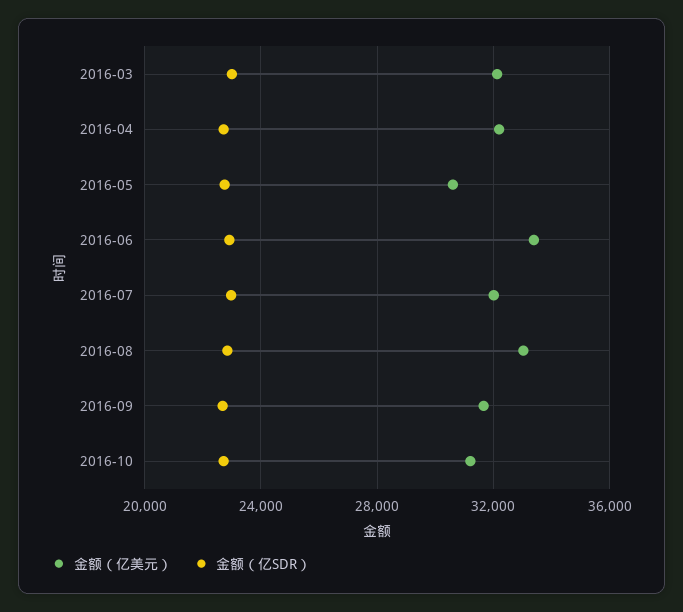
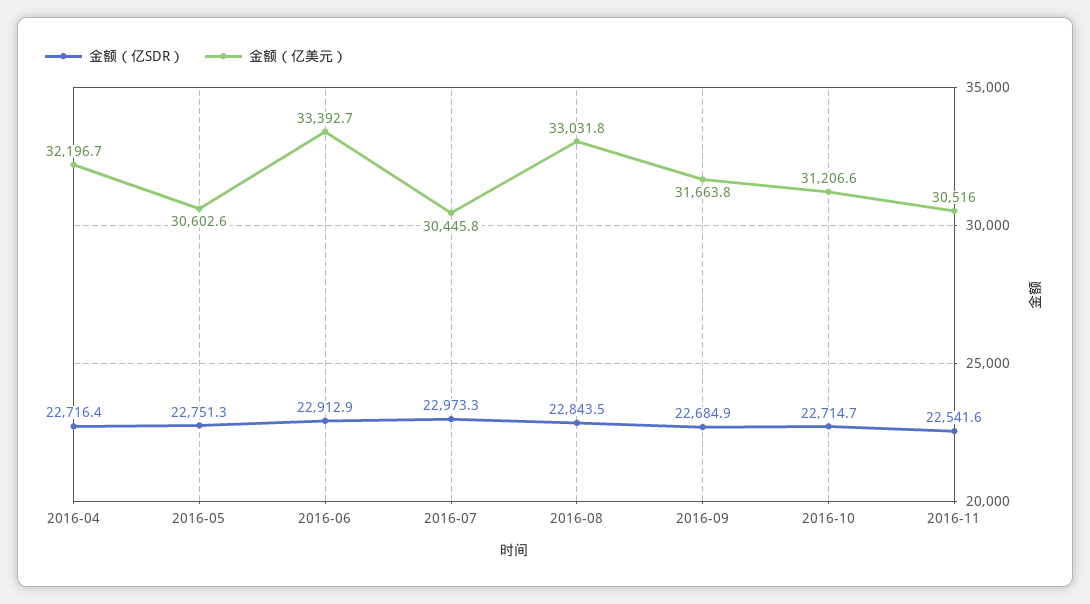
金额（亿美元）, 2016-03: 32000 -> none
金额（亿SDR）, 2016-03: 23000 -> none
金额（亿美元）, 2016-07: 32000 -> 30445.8
金额（亿SDR）, 2016-11: none -> 22541.6
金额（亿美元）, 2016-11: none -> 30516

